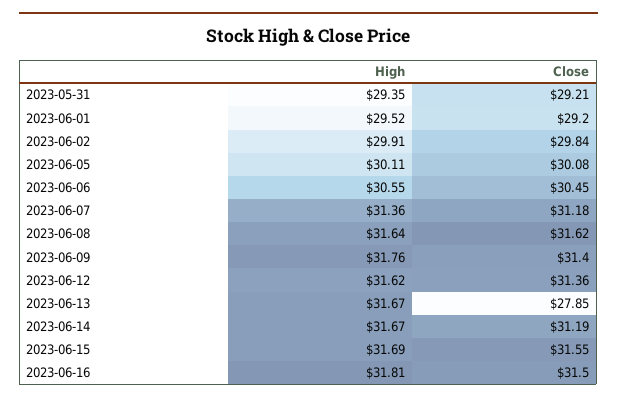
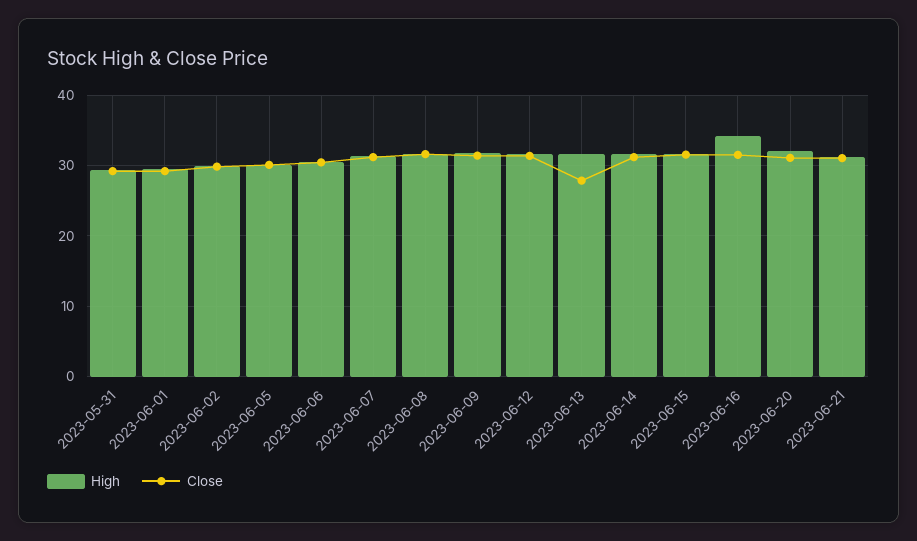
High, 2023-06-16: 31.81 -> 34
High, 2023-06-20: none -> 32
Close, 2023-06-20: none -> 31
High, 2023-06-21: none -> 31
Close, 2023-06-21: none -> 31

